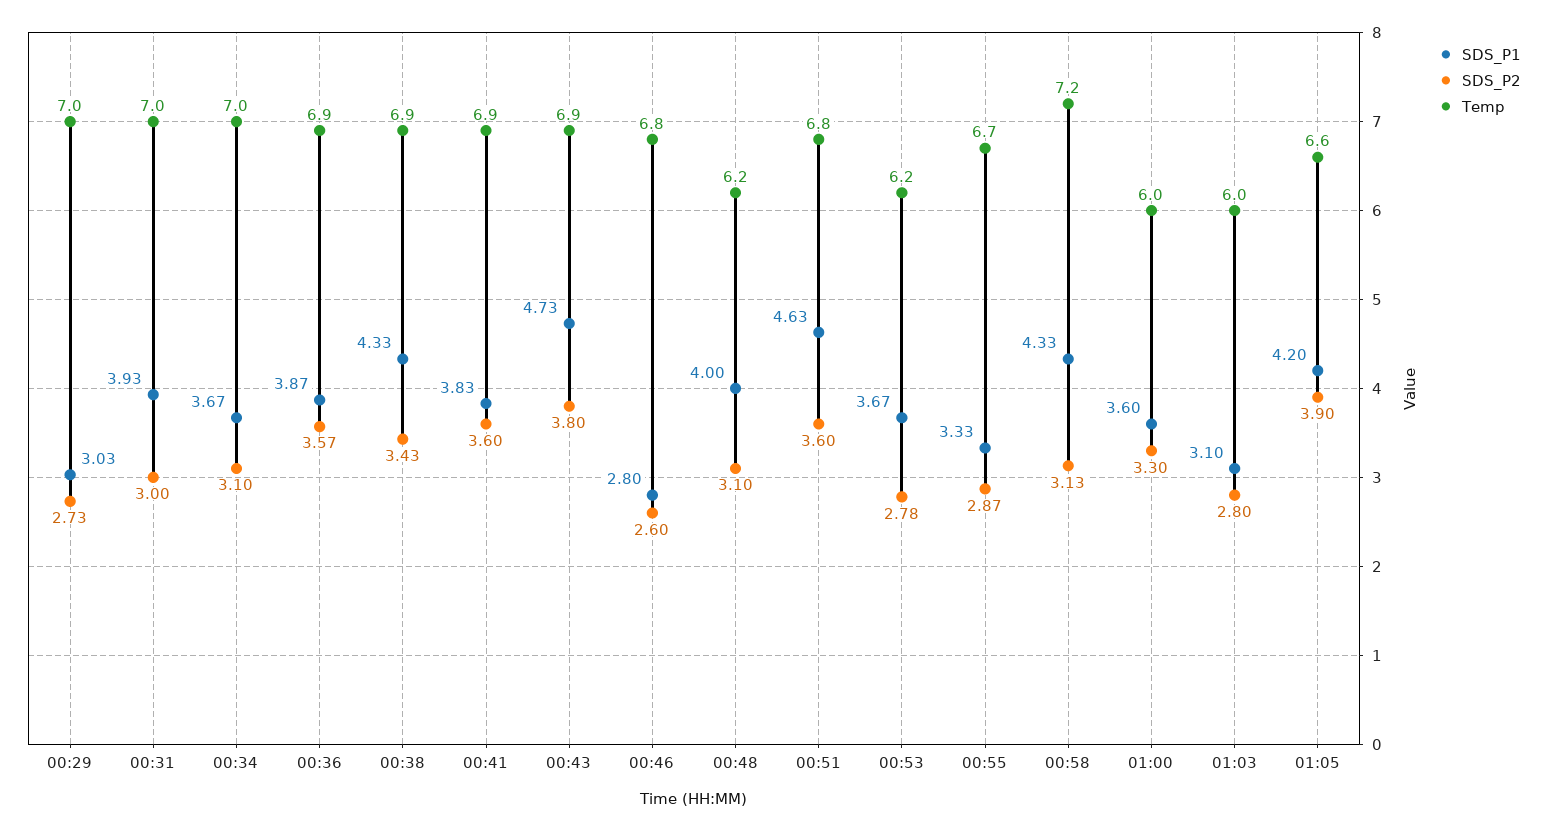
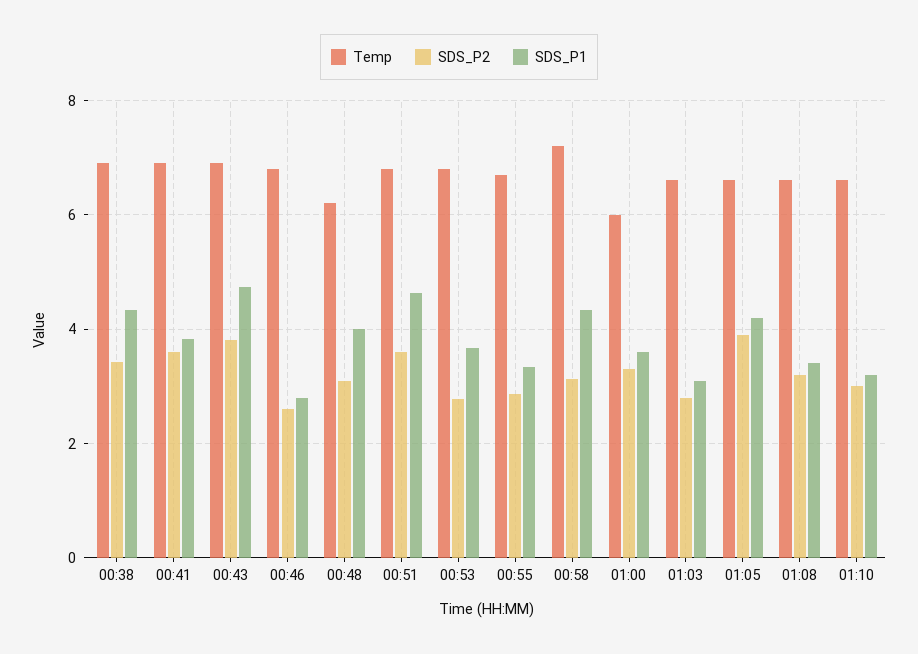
SDS_P1, 00:29: 3.03 -> none
SDS_P2, 00:29: 2.73 -> none
Temp, 00:29: 7 -> none
SDS_P1, 00:31: 3.93 -> none
SDS_P2, 00:31: 3 -> none
Temp, 00:31: 7 -> none
SDS_P1, 00:34: 3.67 -> none
SDS_P2, 00:34: 3.1 -> none
Temp, 00:34: 7 -> none
SDS_P1, 00:36: 3.87 -> none
SDS_P2, 00:36: 3.57 -> none
Temp, 00:36: 6.9 -> none
Temp, 00:53: 6.2 -> 6.8
Temp, 01:03: 6 -> 6.6
Temp, 01:08: none -> 6.6
SDS_P2, 01:08: none -> 3.2
SDS_P1, 01:08: none -> 3.4
Temp, 01:10: none -> 6.6
SDS_P2, 01:10: none -> 3
SDS_P1, 01:10: none -> 3.2

